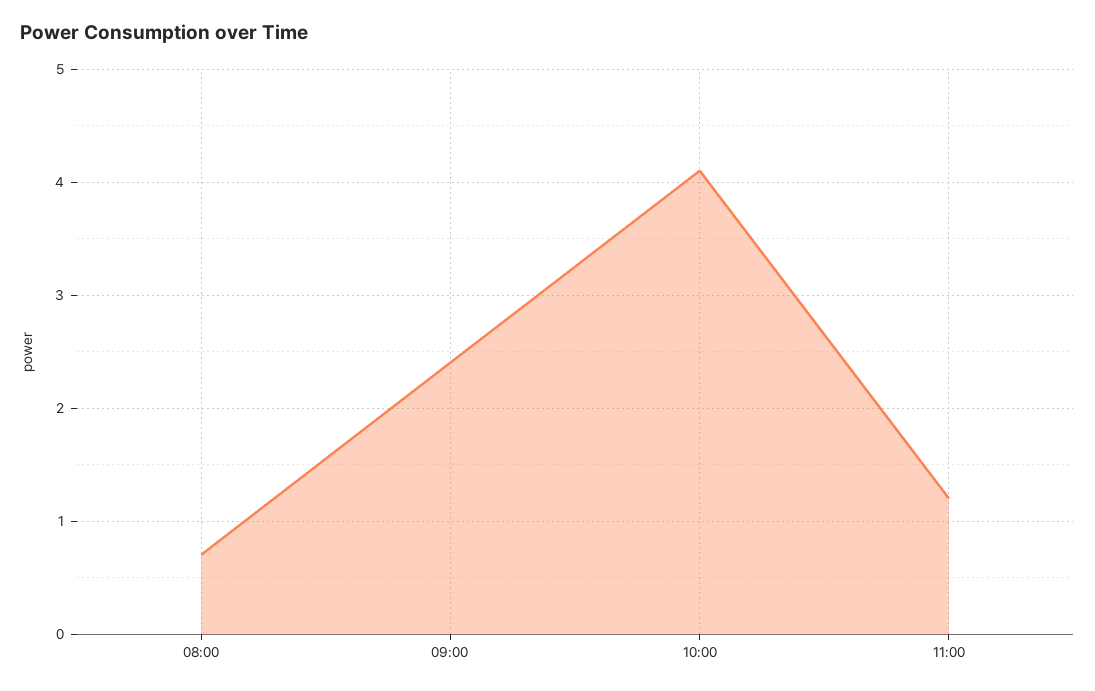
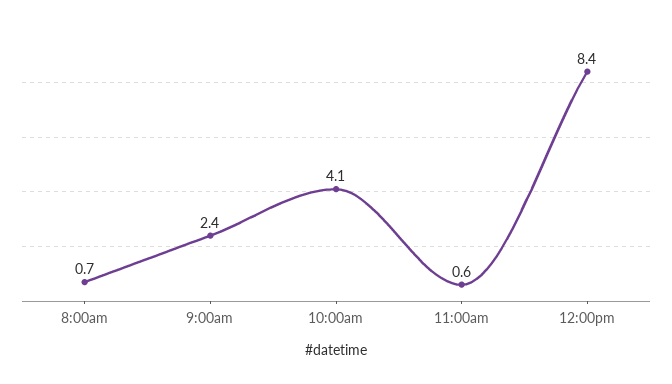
11:00: 1.2 -> 0.6
12:00pm: none -> 8.4

